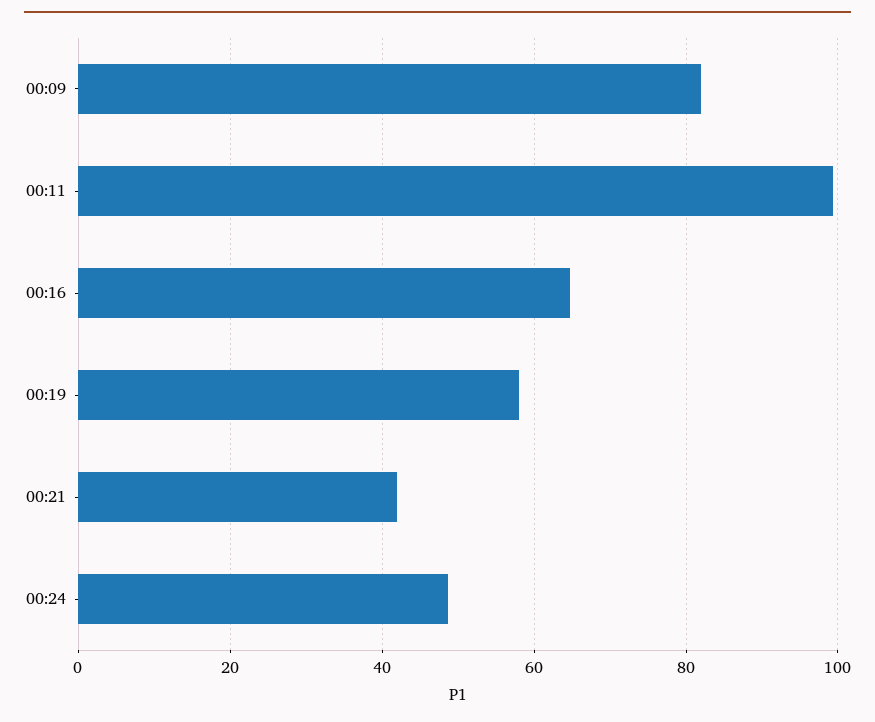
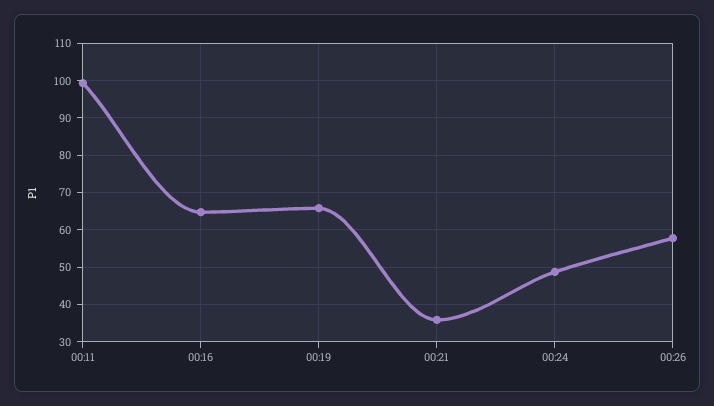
00:09: 82 -> none
00:19: 58 -> 66
00:21: 42 -> 36
00:26: none -> 58

